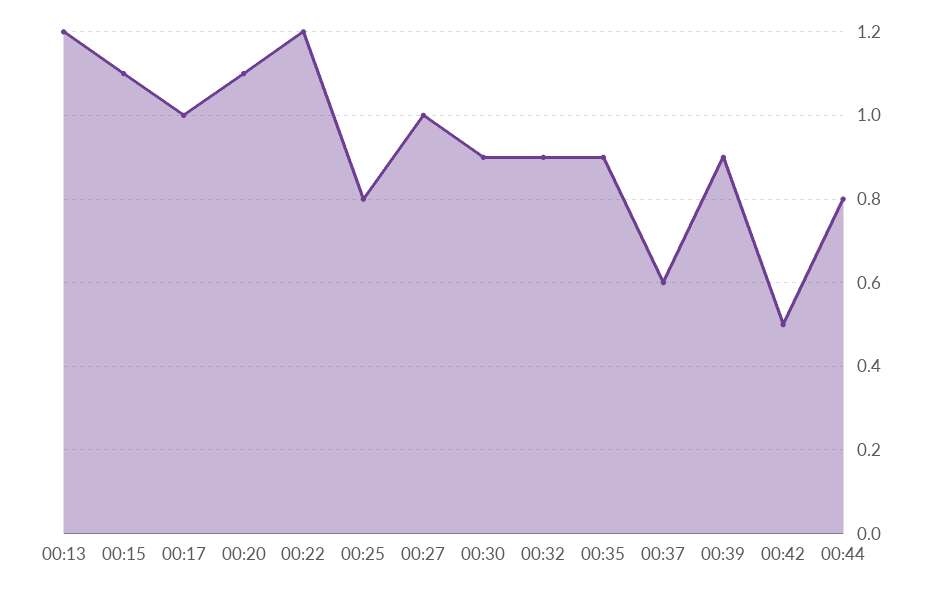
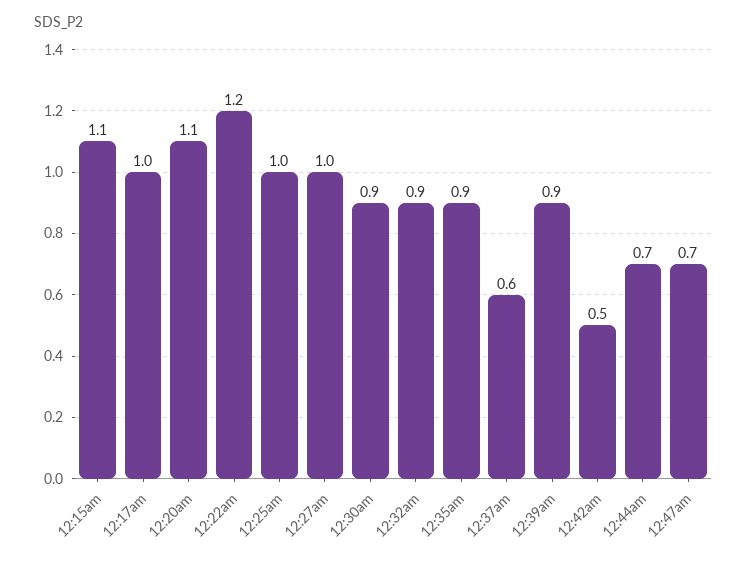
00:13: 1.2 -> none
00:25: 0.8 -> 1
00:44: 0.8 -> 0.7
12:47am: none -> 0.7

